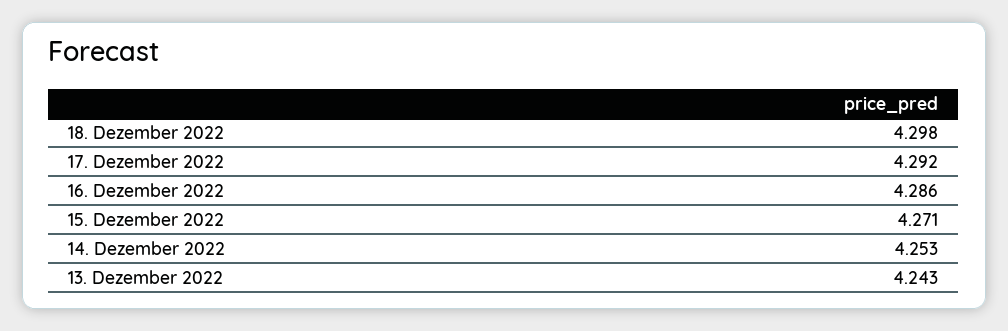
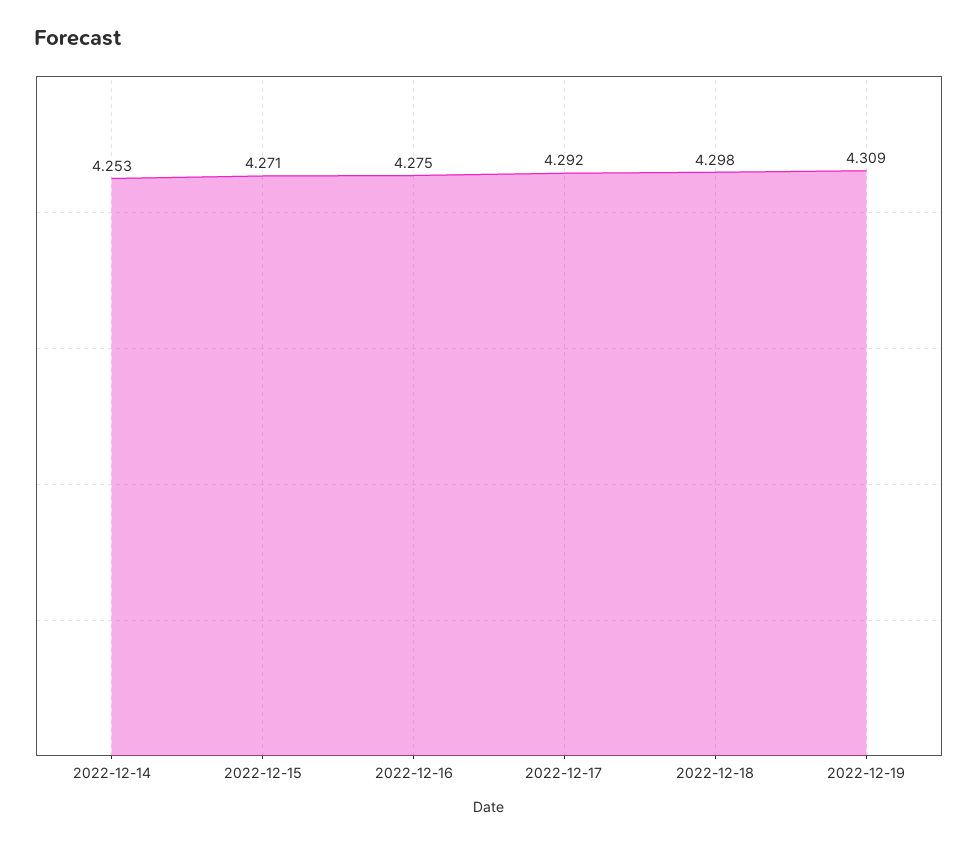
16. Dezember 2022: 4.286 -> 4.275
13. Dezember 2022: 4.243 -> none
2022-12-19: none -> 4.309

